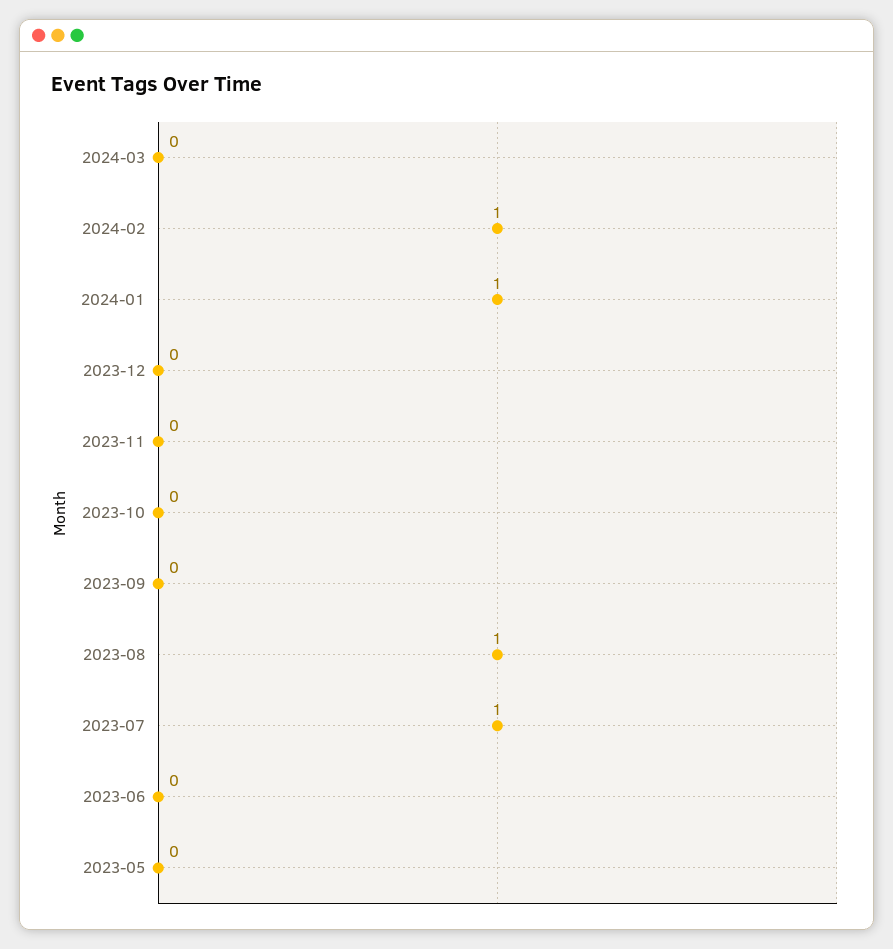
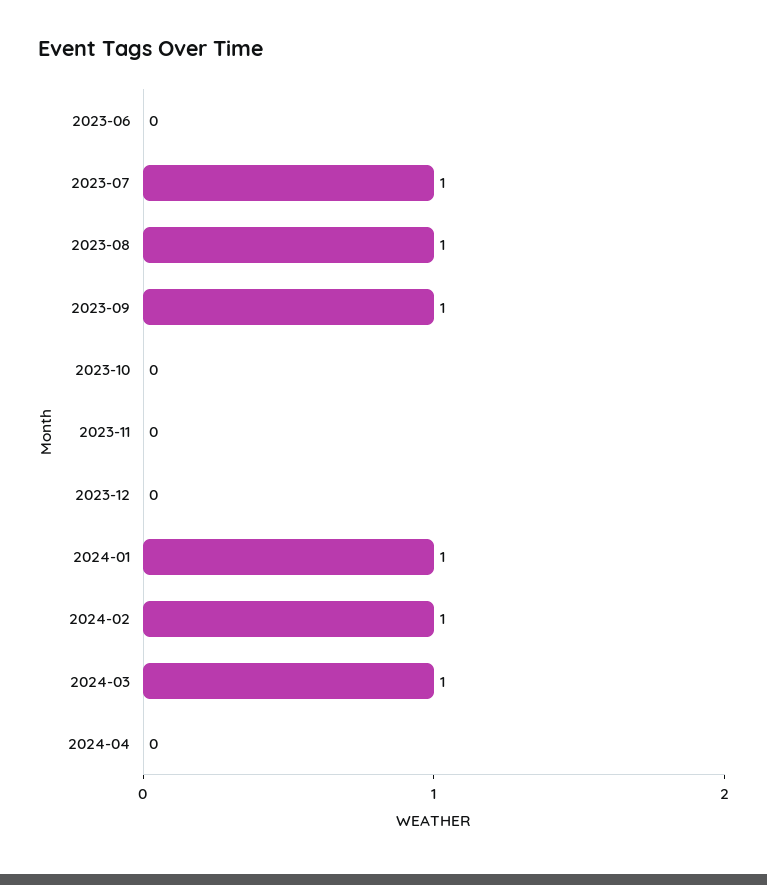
2024-03: 0 -> 1
2023-09: 0 -> 1
2023-05: 0 -> none
2024-04: none -> 0

